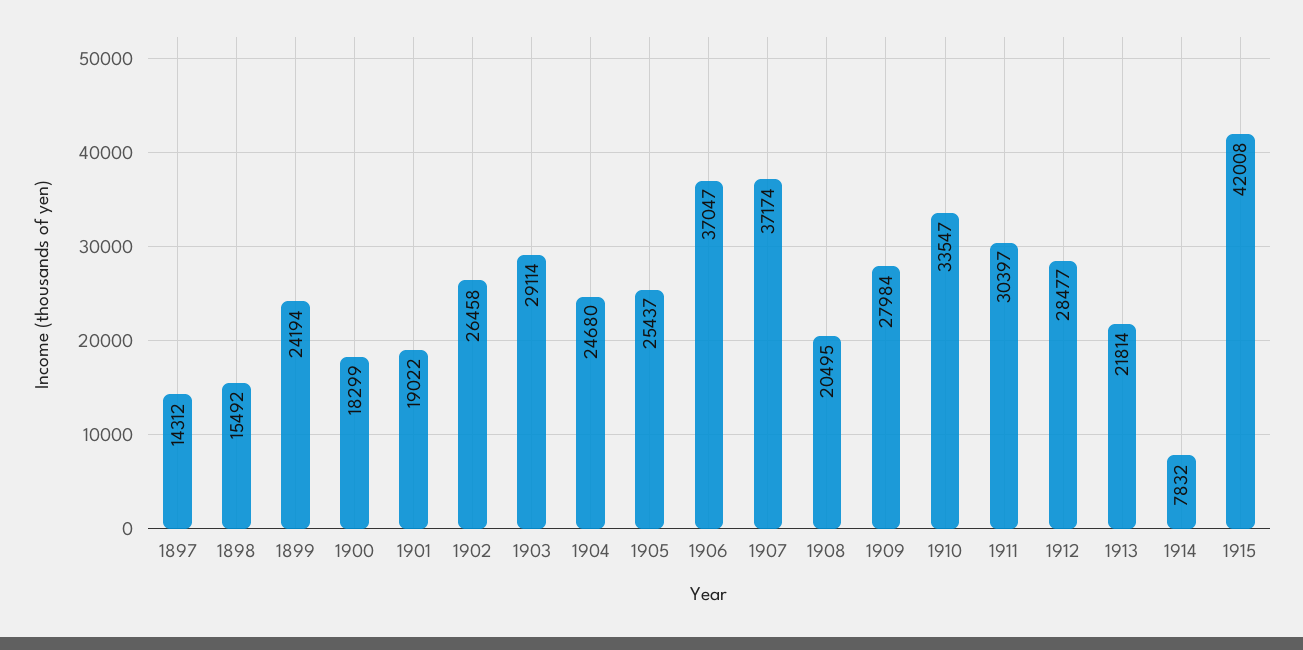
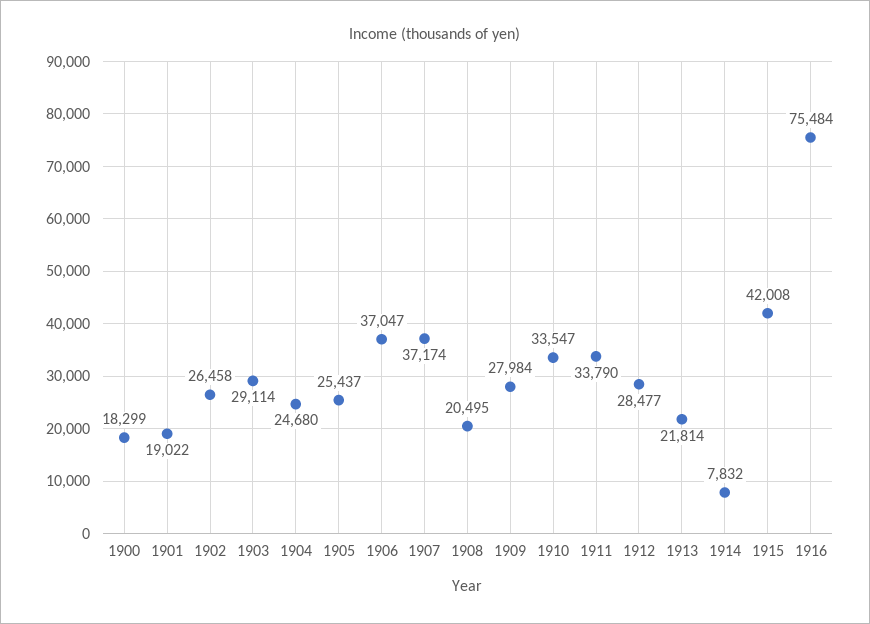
1897: 14312 -> none
1898: 15492 -> none
1899: 24194 -> none
1911: 30397 -> 33790
1916: none -> 75484

